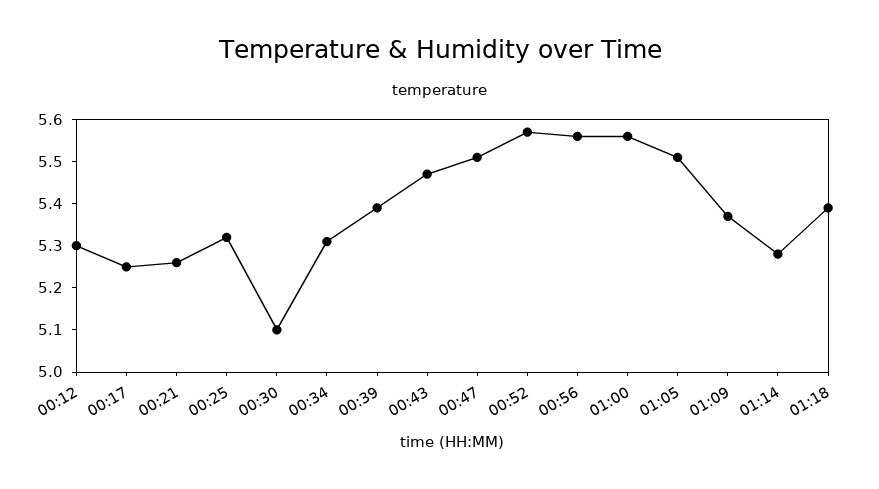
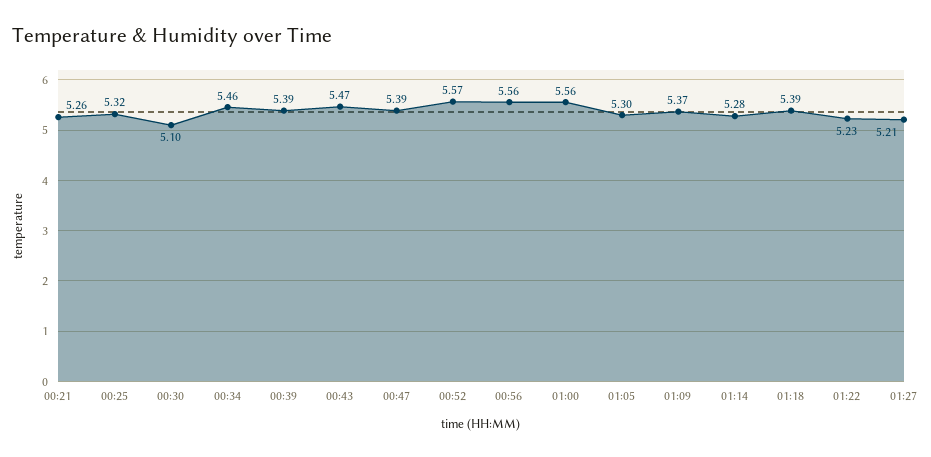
00:12: 5.3 -> none
00:17: 5.25 -> none
00:34: 5.3 -> 5.46
00:47: 5.5 -> 5.39
01:05: 5.5 -> 5.3
01:22: none -> 5.23
01:27: none -> 5.21

